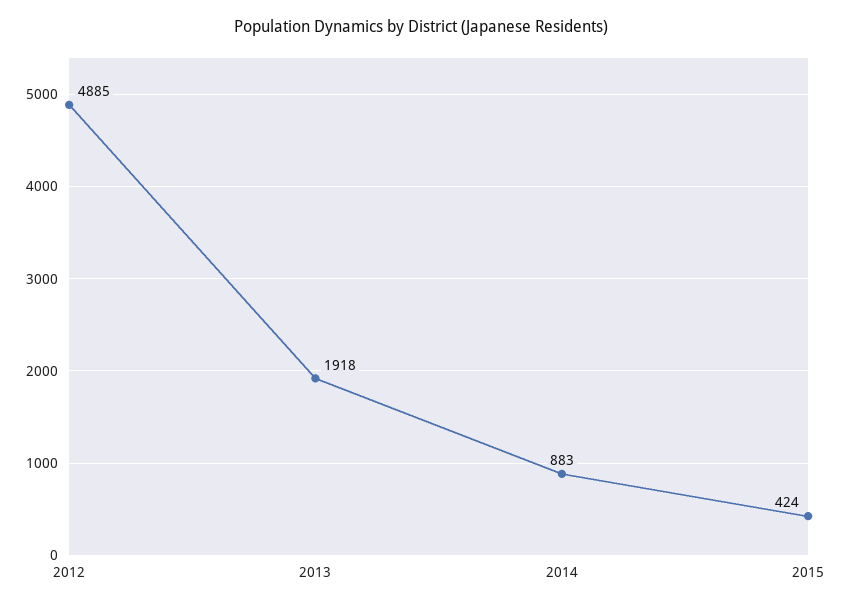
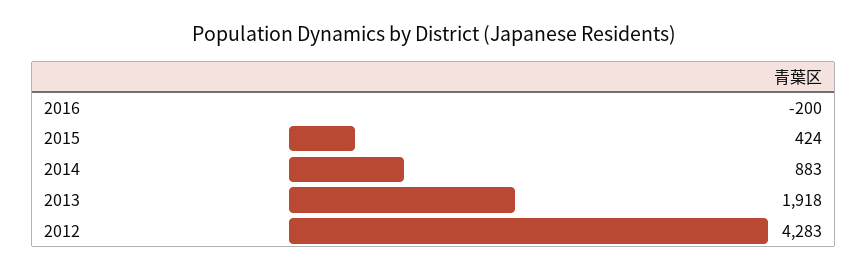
2012: 4885 -> 4283
2016: none -> -200

